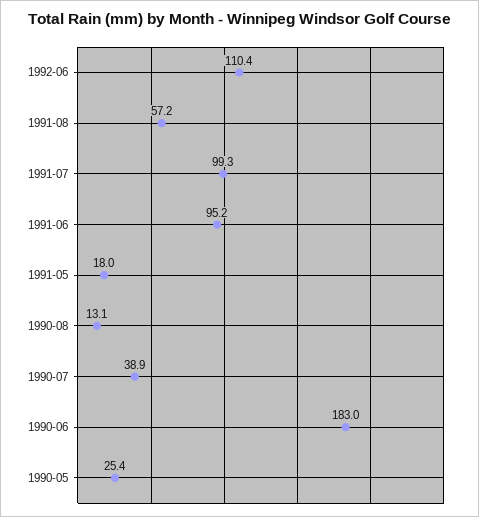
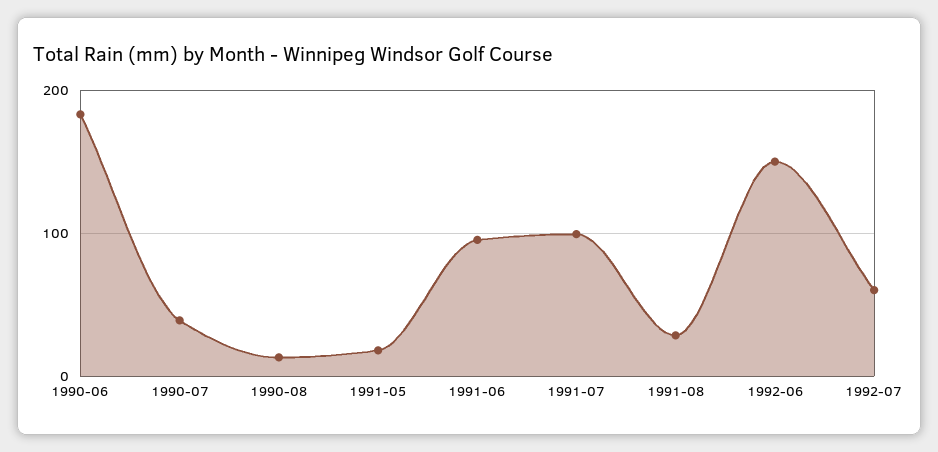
1992-06: 110.4 -> 150
1991-08: 57.2 -> 30
1990-05: 25.4 -> none
1992-07: none -> 60

